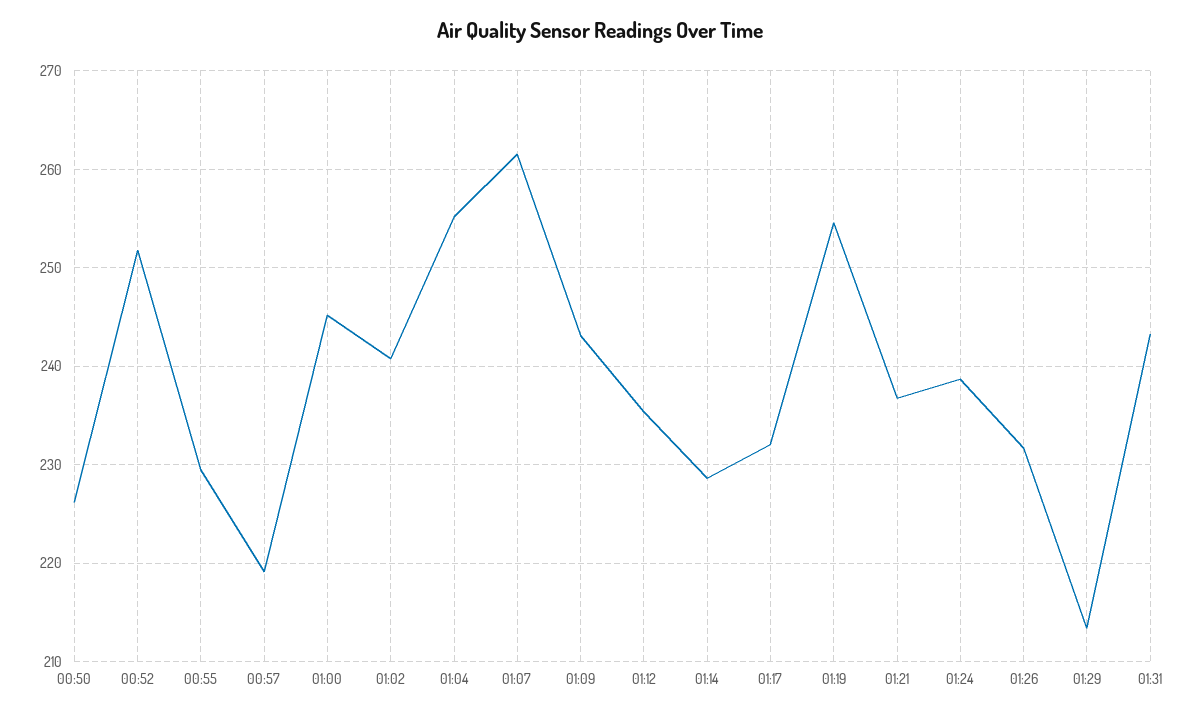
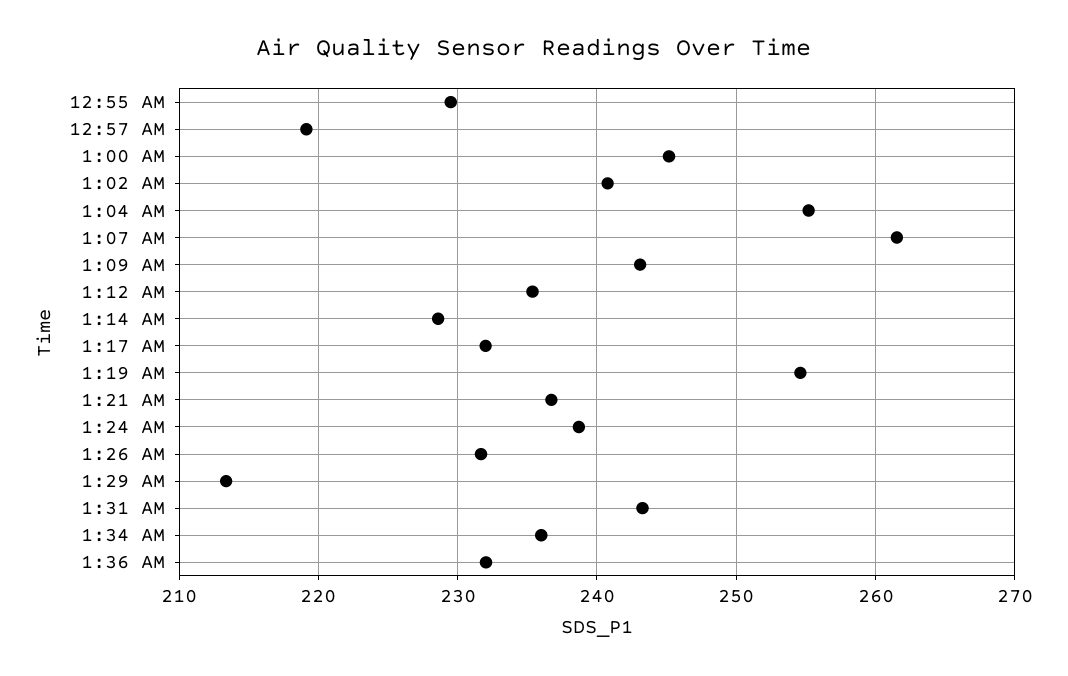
00:50: 226 -> none
00:52: 252 -> none
1:34 AM: none -> 236
1:36 AM: none -> 232

